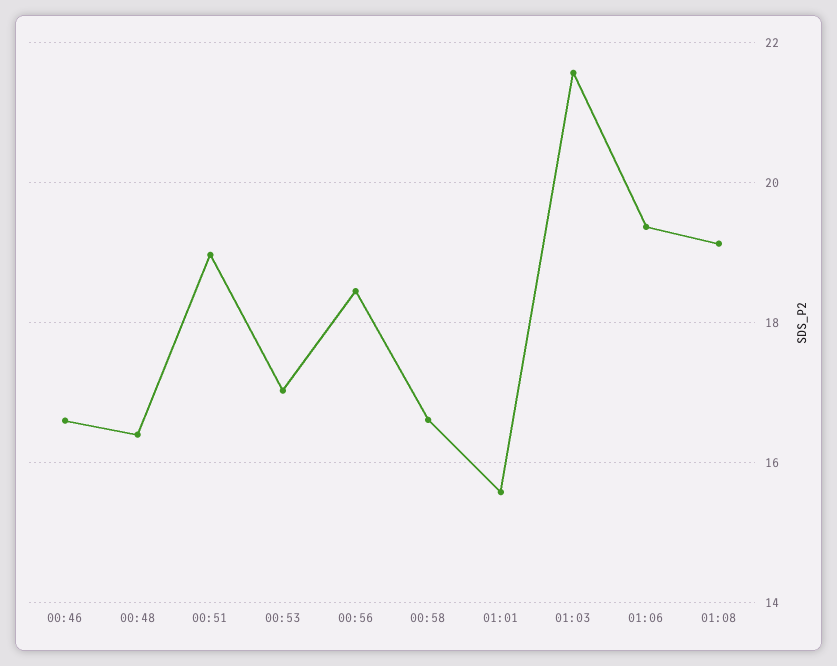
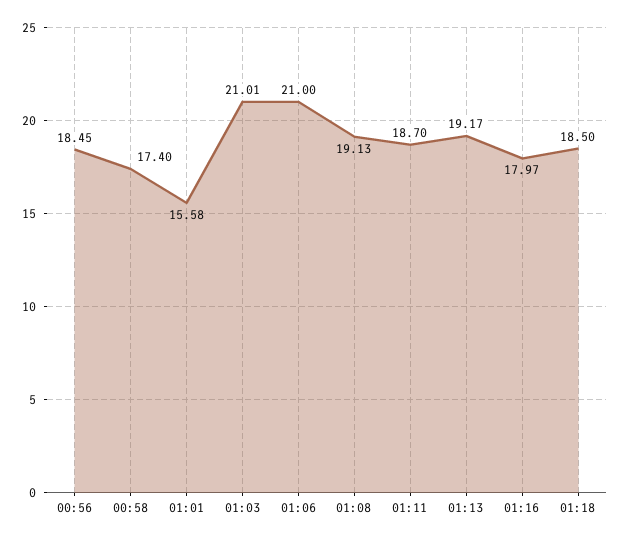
00:46: 16.6 -> none
00:48: 16.4 -> none
00:51: 19 -> none
00:53: 17 -> none
00:58: 16.6 -> 17.4
01:03: 21.6 -> 21.01
01:06: 19.4 -> 21
01:11: none -> 18.7
01:13: none -> 19.17
01:16: none -> 17.97
01:18: none -> 18.5

